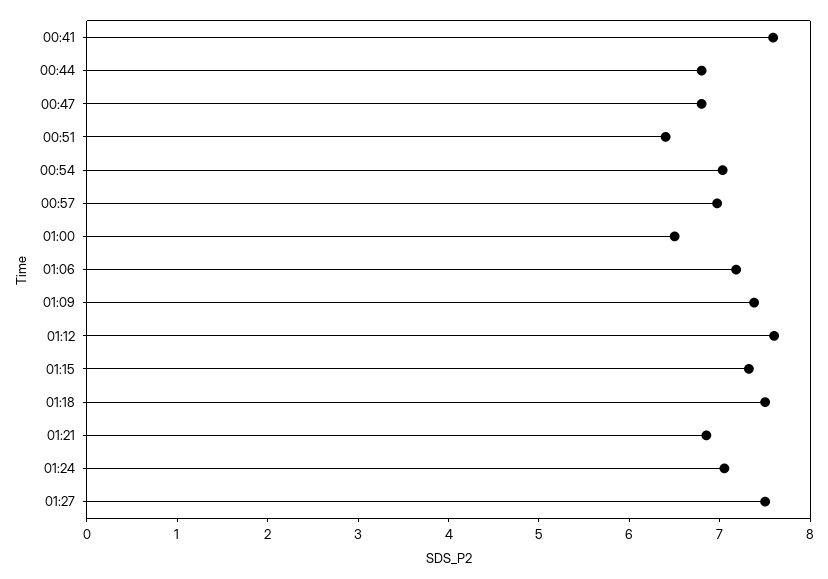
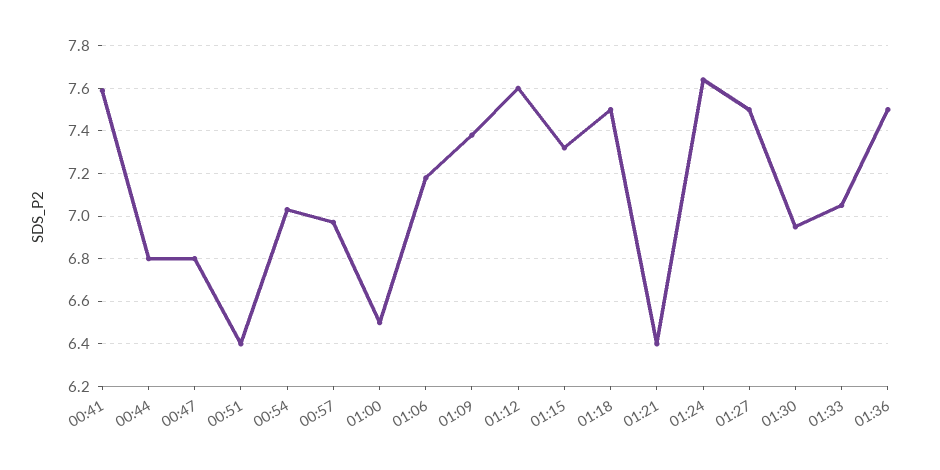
01:21: 6.8 -> 6.4
01:24: 7 -> 7.65
01:30: none -> 6.95
01:33: none -> 7.05
01:36: none -> 7.5

